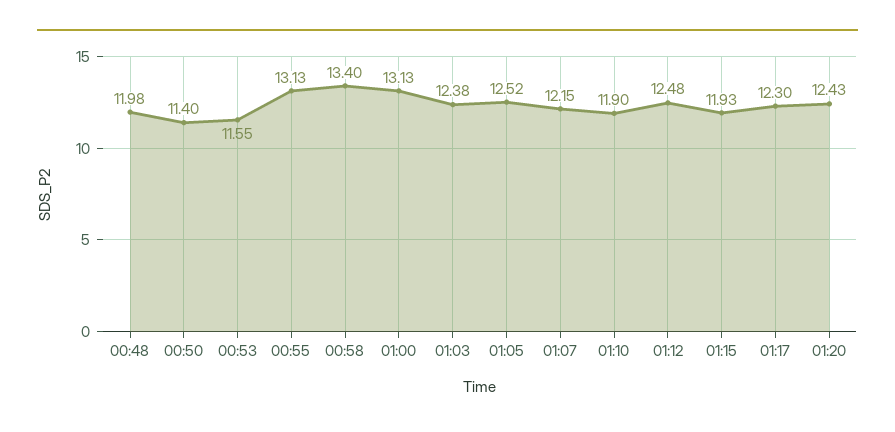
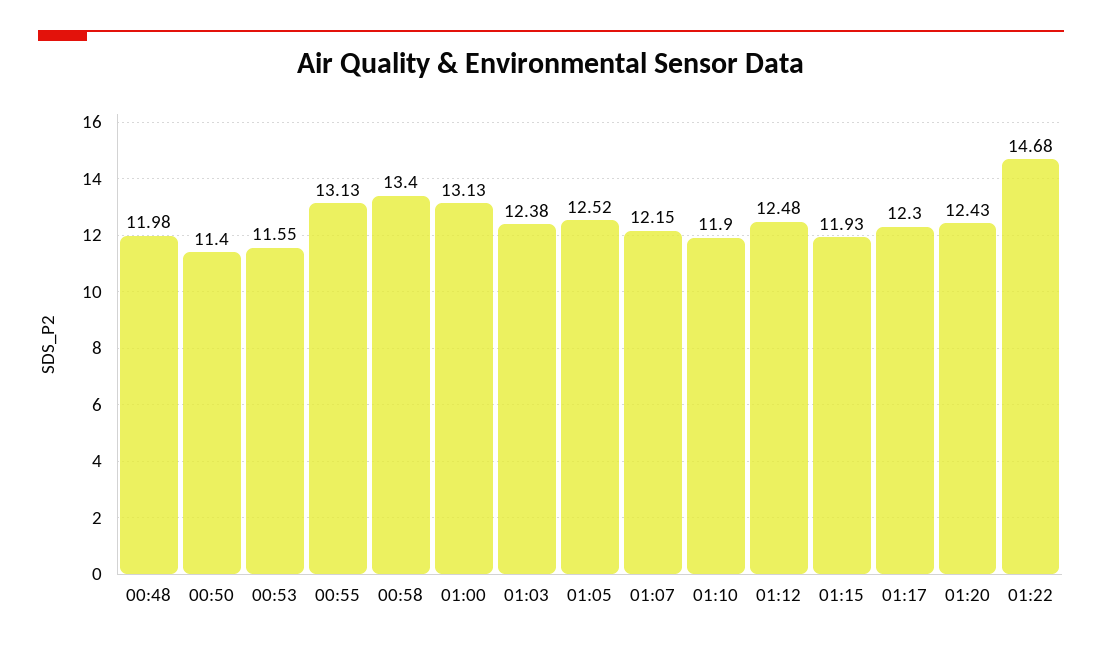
01:22: none -> 14.68

